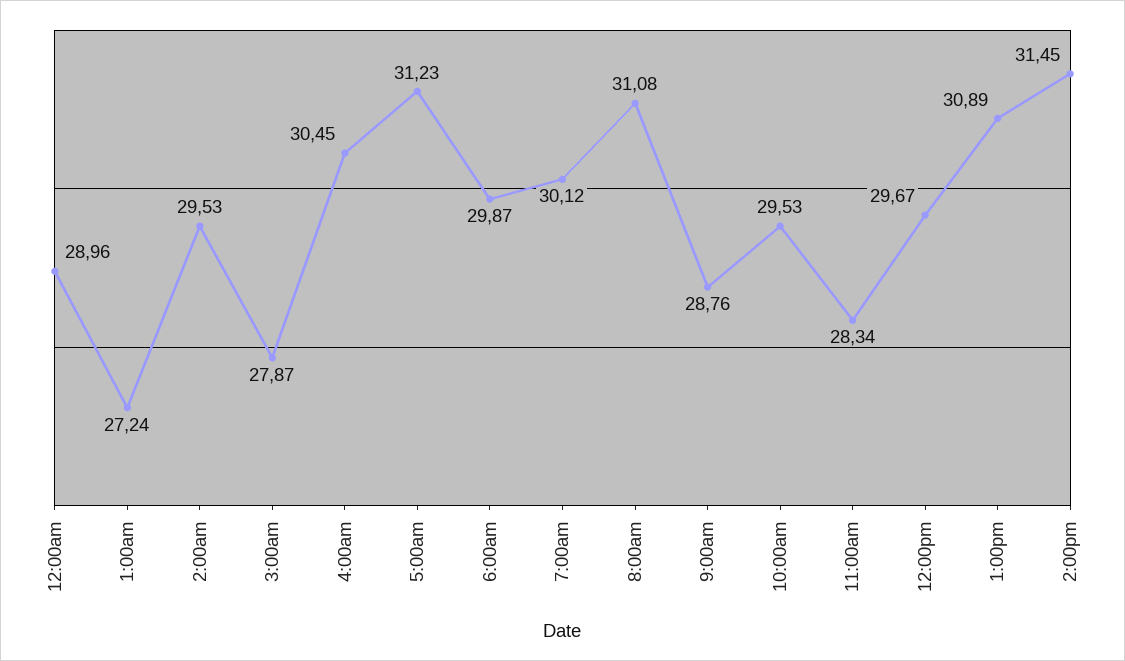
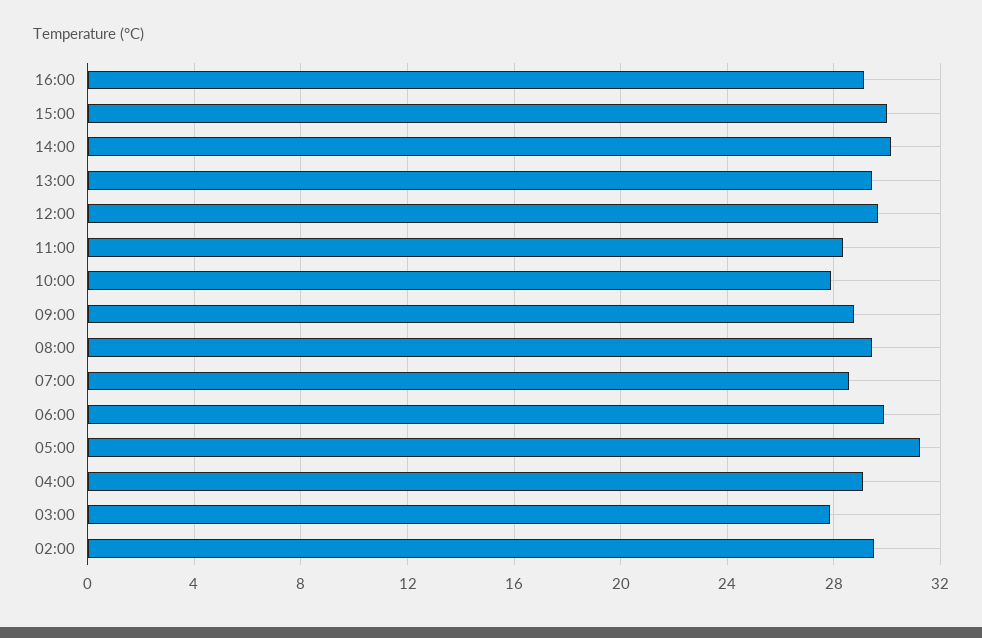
12:00am: 28.96 -> none
1:00am: 27.24 -> none
4:00am: 30.45 -> 29
7:00am: 30.12 -> 28.5
8:00am: 31.08 -> 29.5
10:00am: 29.53 -> 28
1:00pm: 30.89 -> 29.5
2:00pm: 31.45 -> 30
16:00: none -> 29
15:00: none -> 30

